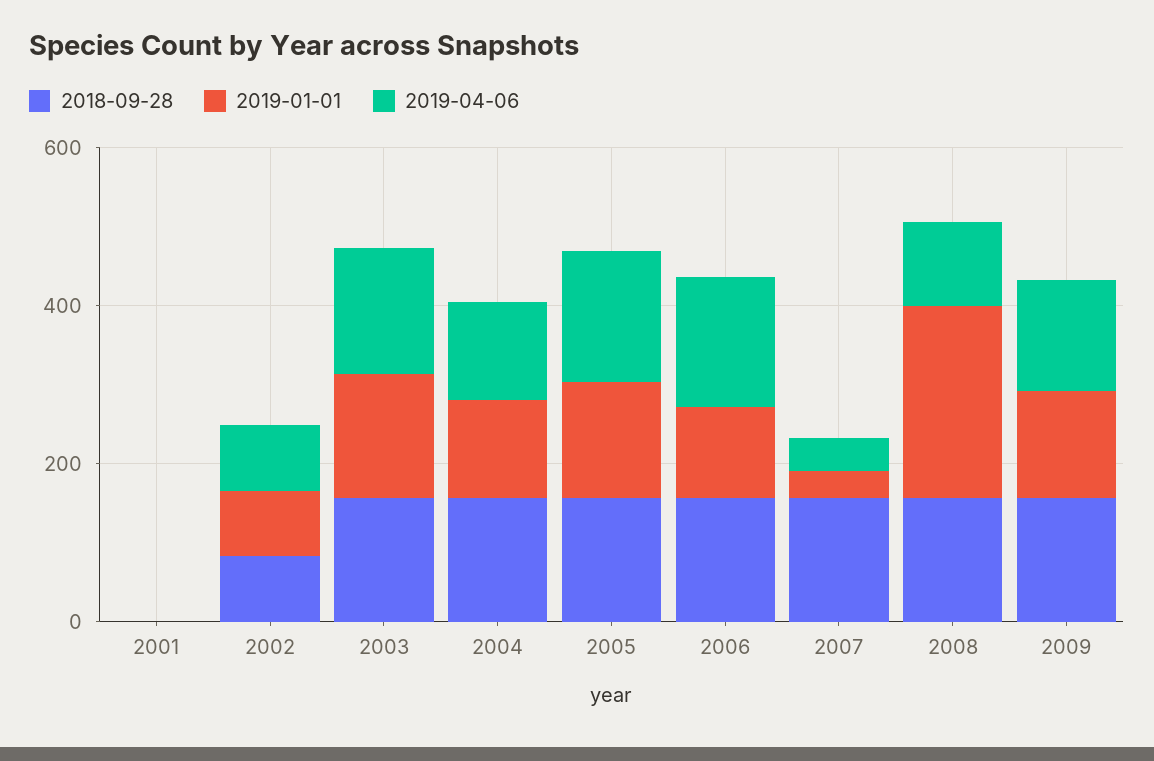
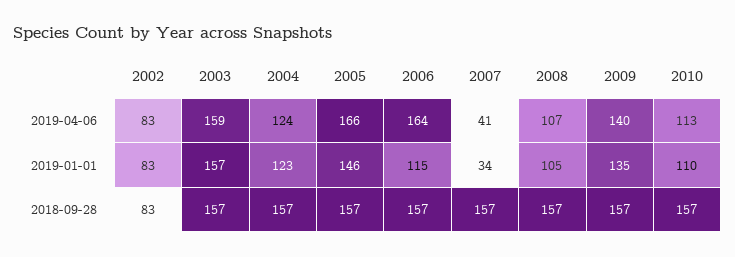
2018-09-28, 2001: 0 -> none
2019-01-01, 2001: 0 -> none
2019-04-06, 2001: 0 -> none
2019-01-01, 2008: 250 -> 105
2019-04-06, 2010: none -> 113
2019-01-01, 2010: none -> 110
2018-09-28, 2010: none -> 157

